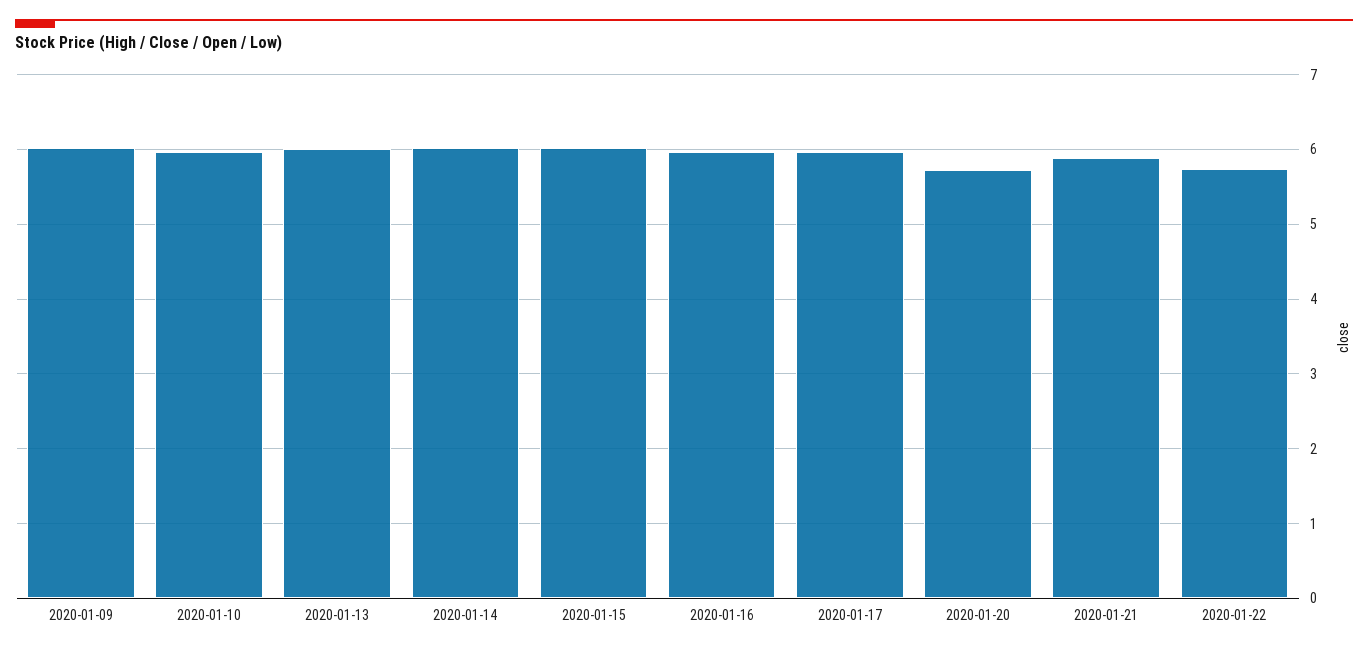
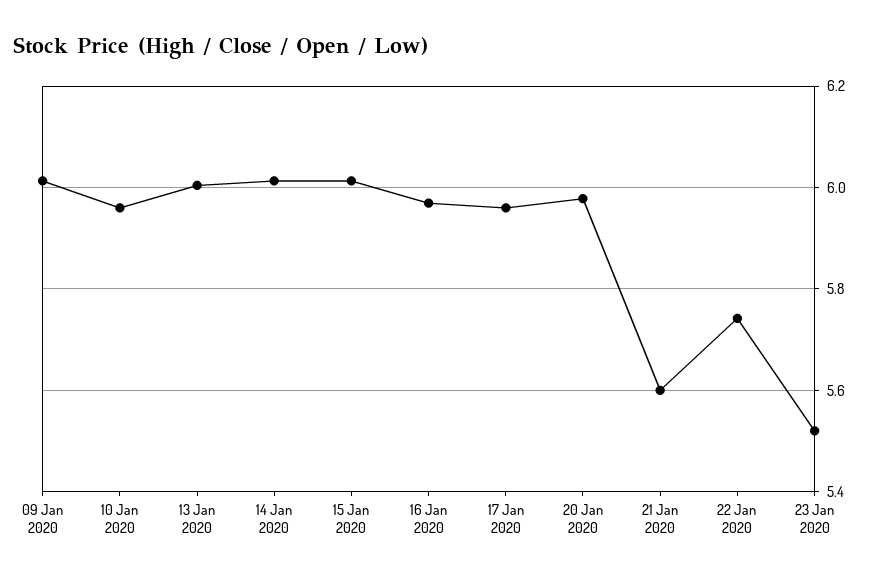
2020-01-20: 5.7 -> 5.98
2020-01-21: 5.9 -> 5.6
23 Jan 2020: none -> 5.52

